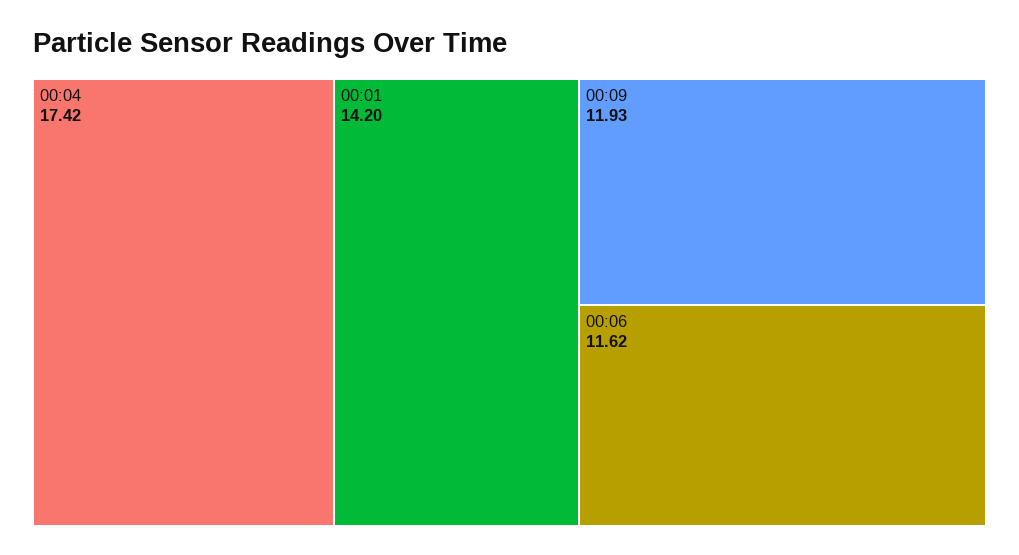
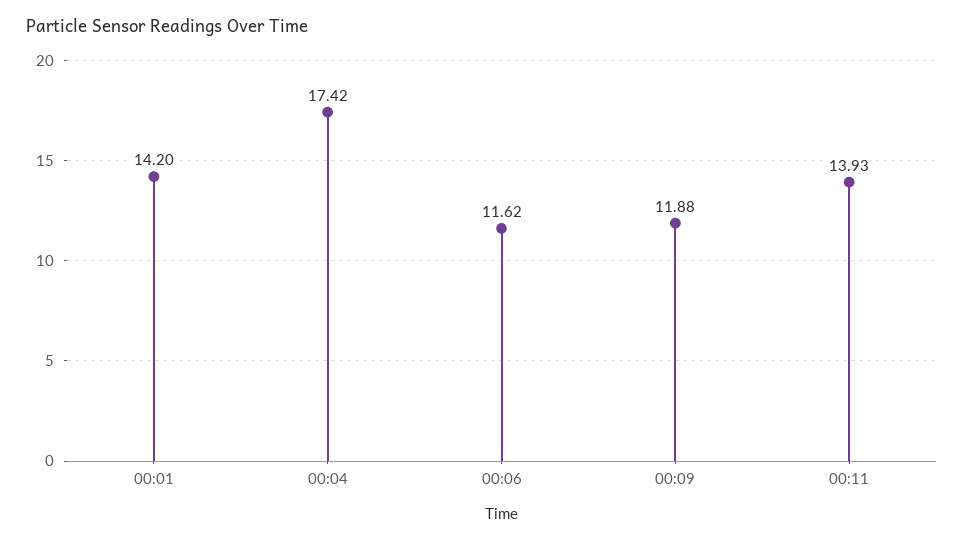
00:09: 11.93 -> 11.88
00:11: none -> 13.93

